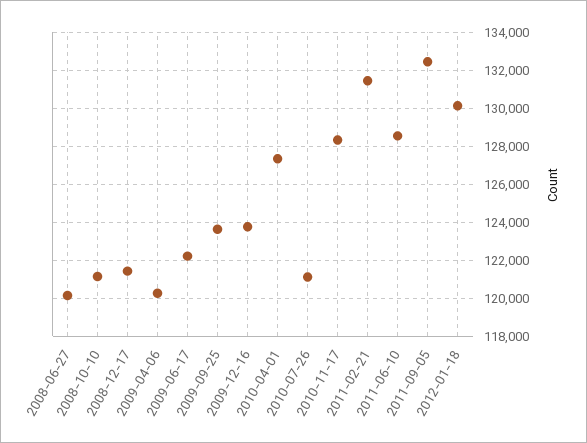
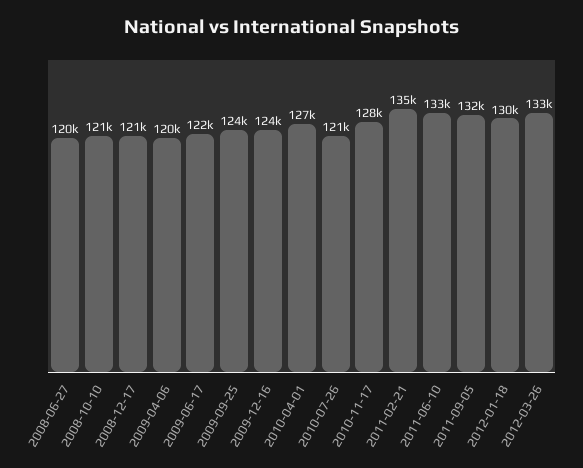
2011-02-21: 131500 -> 135000
2011-06-10: 128500 -> 133000
2012-03-26: none -> 133000

